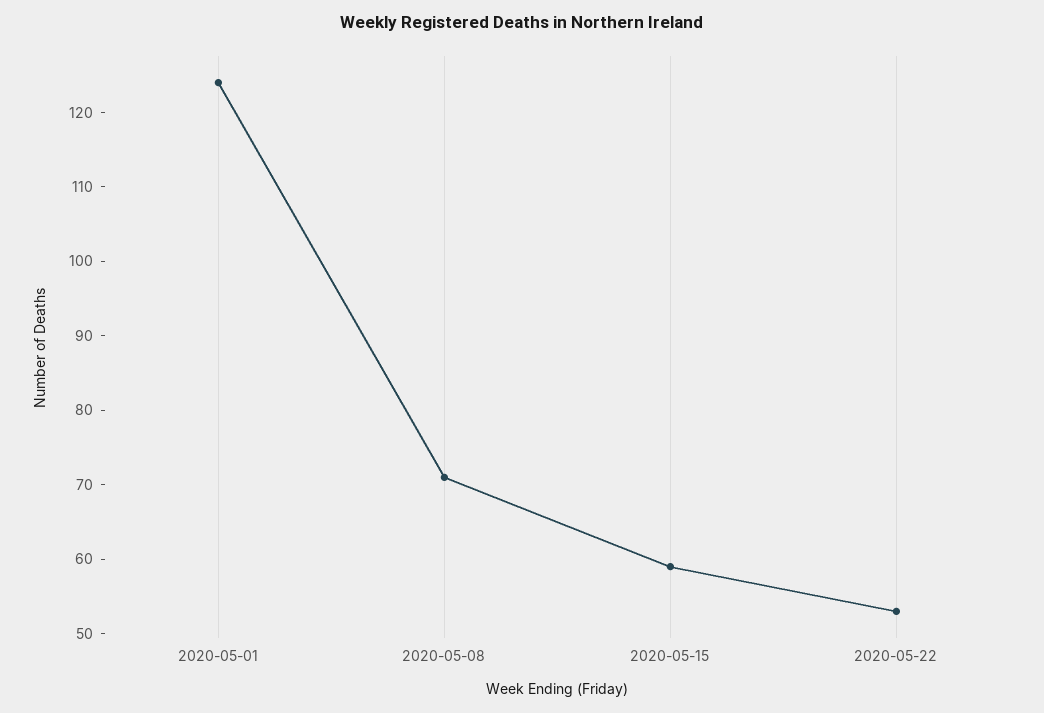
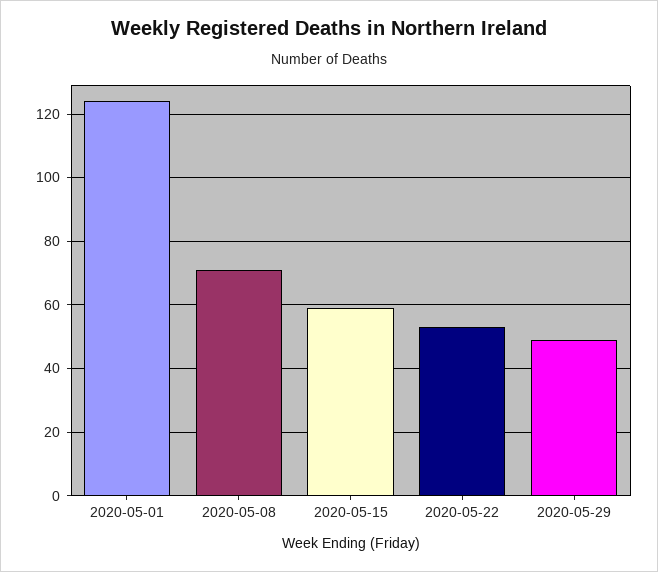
2020-05-29: none -> 50

